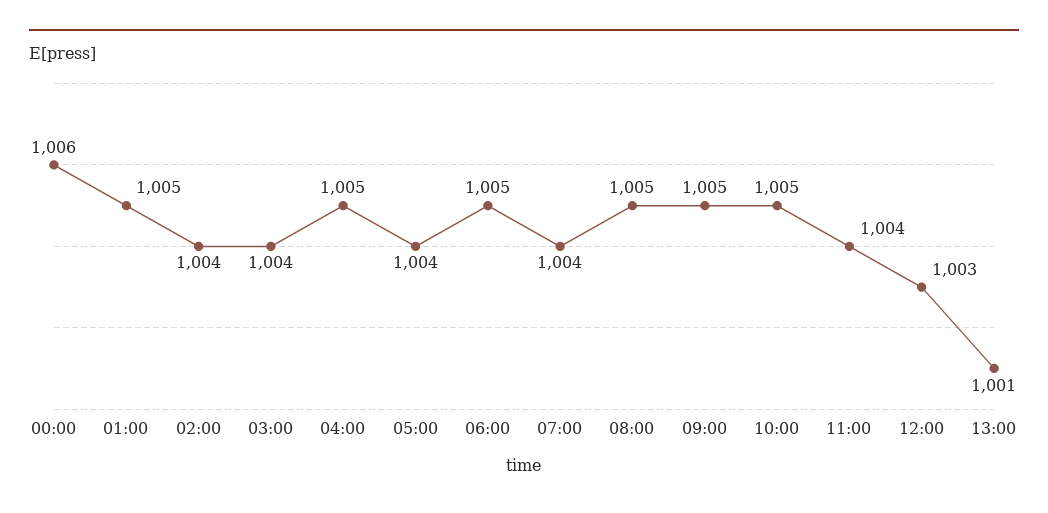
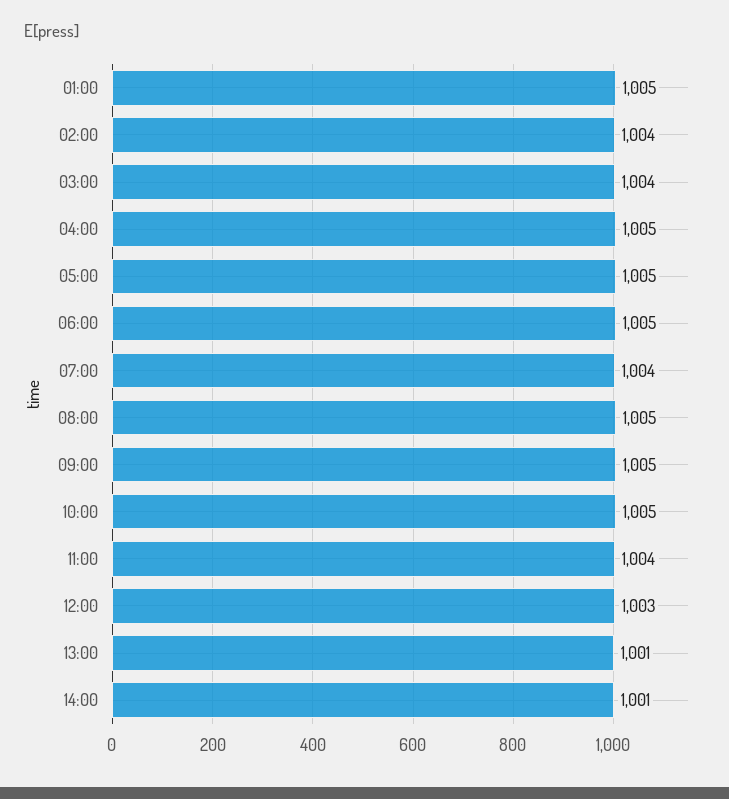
00:00: 1006 -> none
05:00: 1004 -> 1005
14:00: none -> 1001

